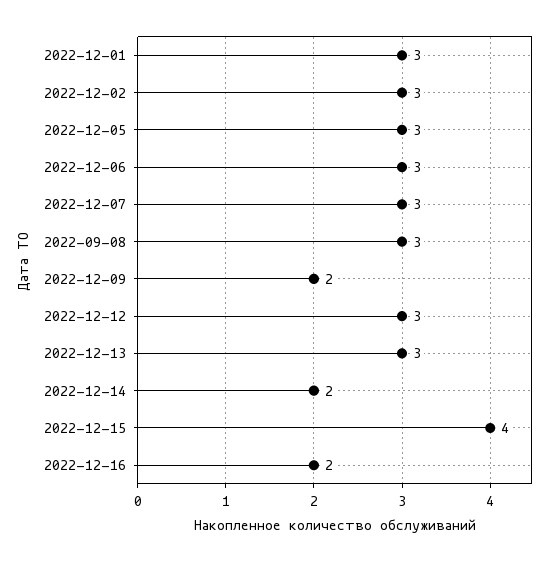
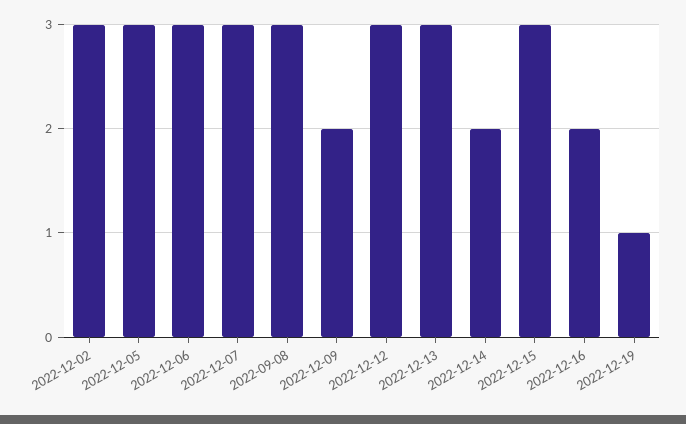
2022-12-01: 3 -> none
2022-12-15: 4 -> 3
2022-12-19: none -> 1

